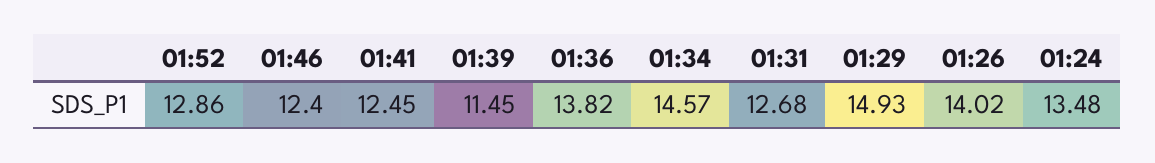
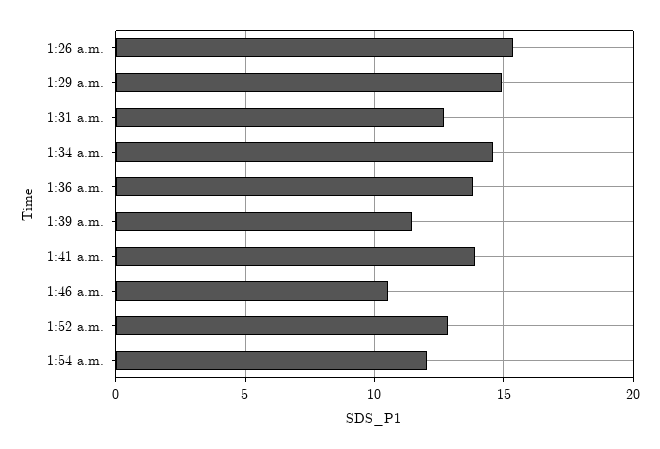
01:46: 12.4 -> 10.5
01:41: 12.45 -> 14
01:26: 14.02 -> 15.5
01:24: 13.48 -> none
1:54 a.m.: none -> 12

